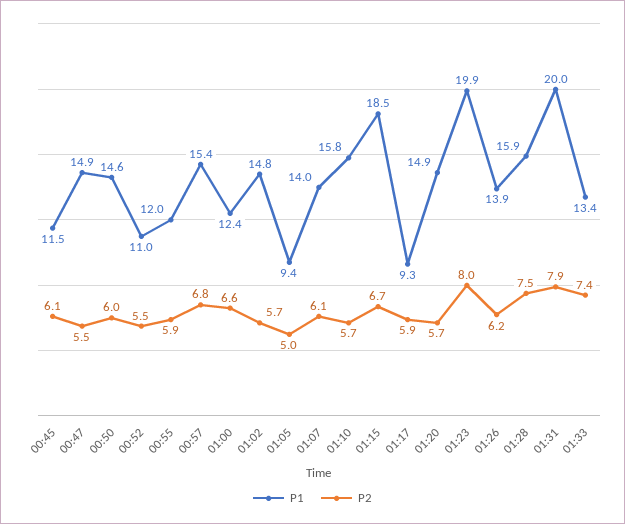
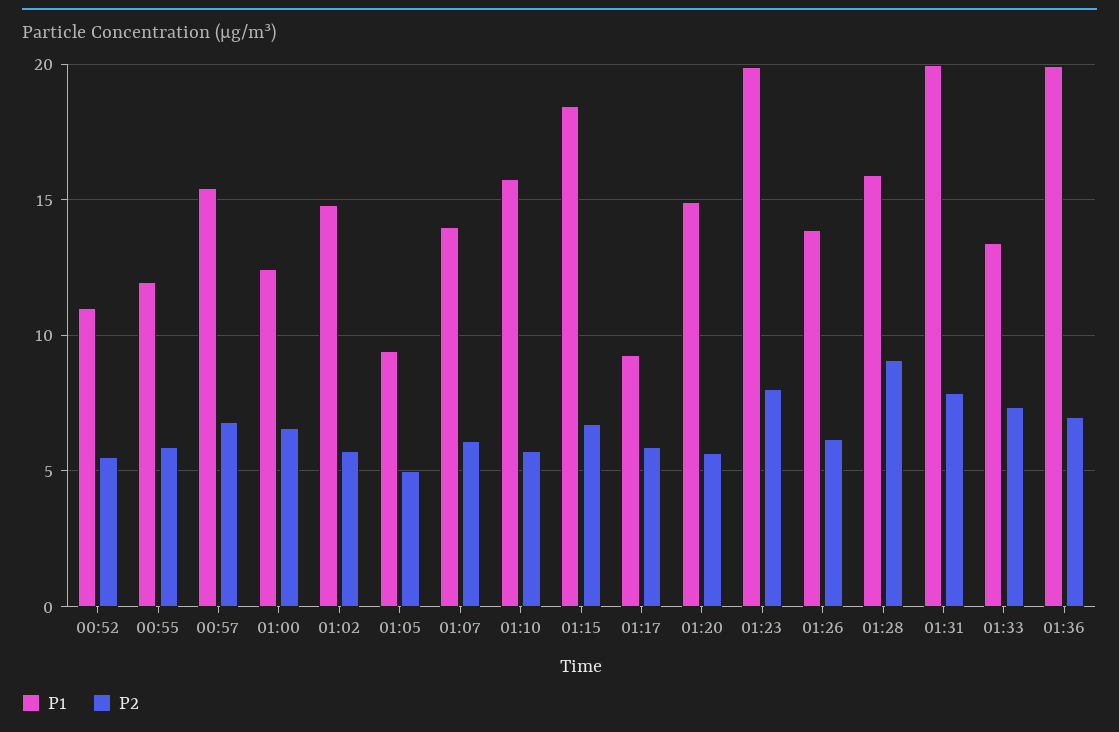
P1, 00:45: 11.5 -> none
P2, 00:45: 6.1 -> none
P1, 00:47: 14.9 -> none
P2, 00:47: 5.5 -> none
P1, 00:50: 14.6 -> none
P2, 00:50: 6 -> none
P2, 01:28: 7.5 -> 9
P1, 01:36: none -> 20
P2, 01:36: none -> 7

